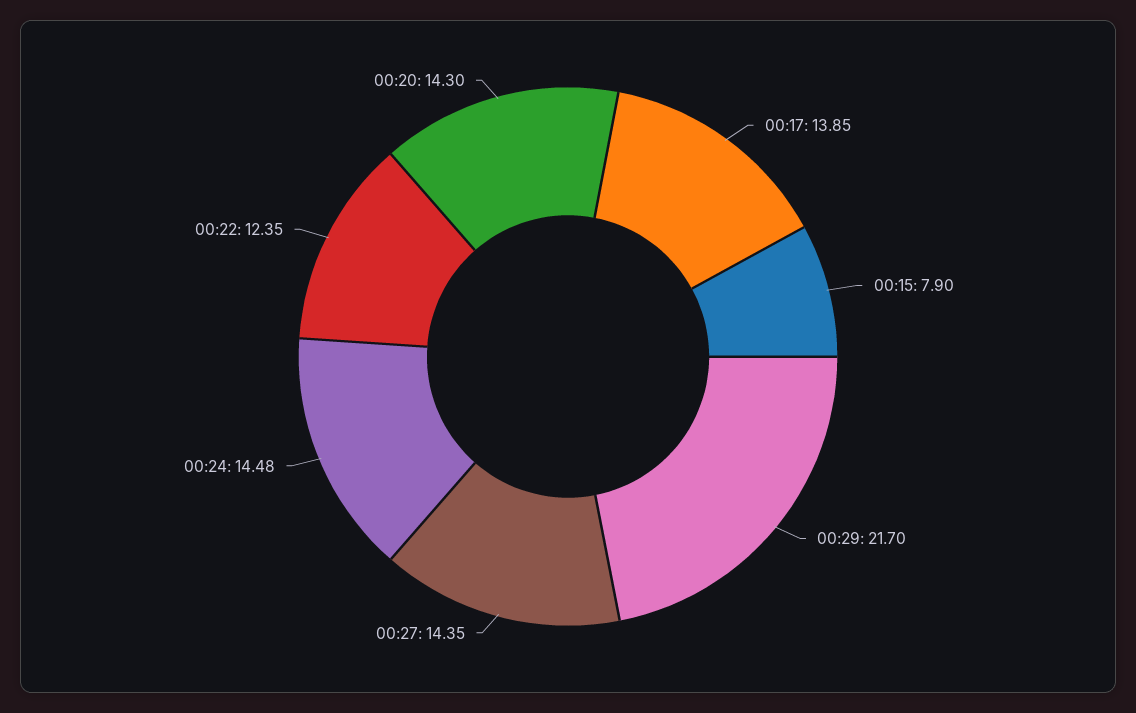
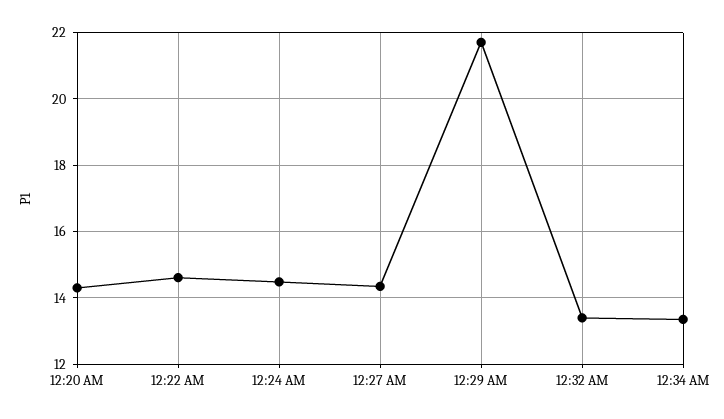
00:17: 13.85 -> none
00:15: 7.9 -> none
00:22: 12.35 -> 14.6
12:32 AM: none -> 13.4
12:34 AM: none -> 13.4

